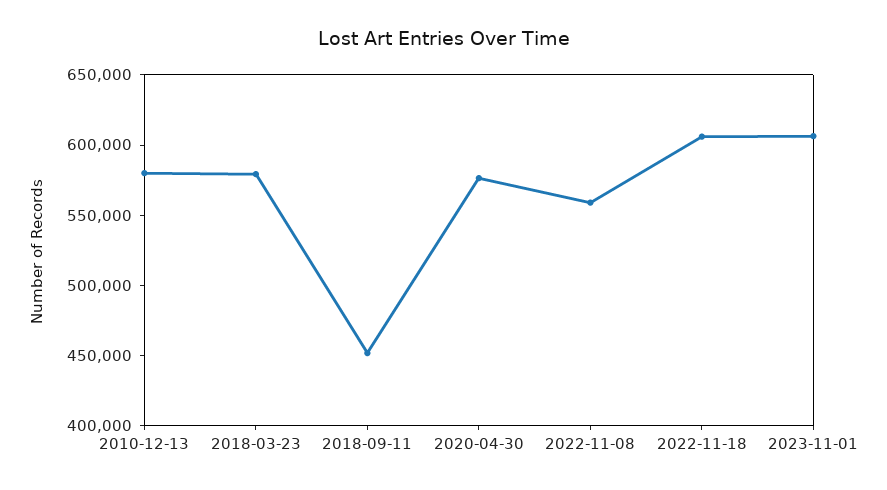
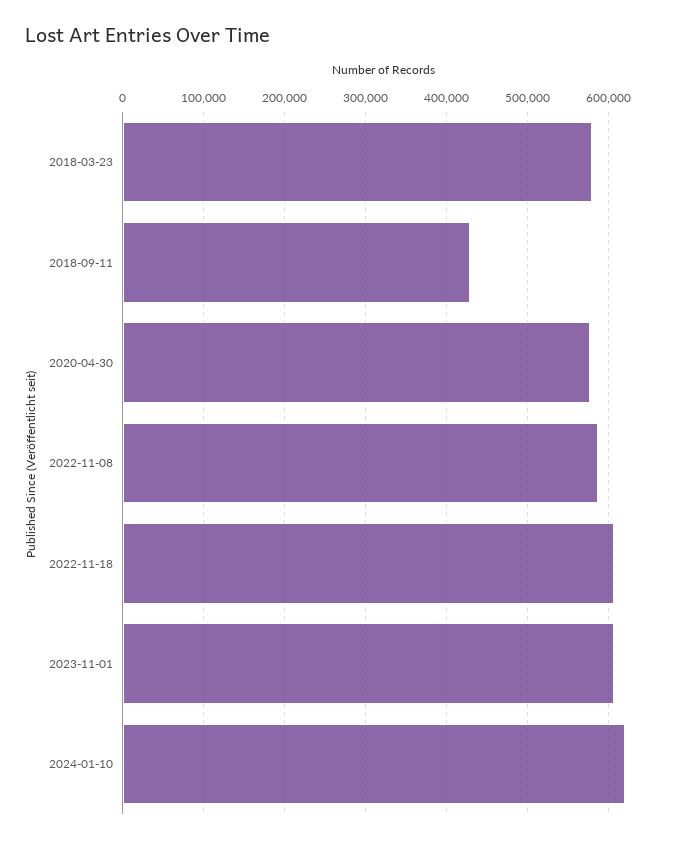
2010-12-13: 580000 -> none
2018-09-11: 450000 -> 430000
2022-11-08: 560000 -> 590000
2024-01-10: none -> 620000

